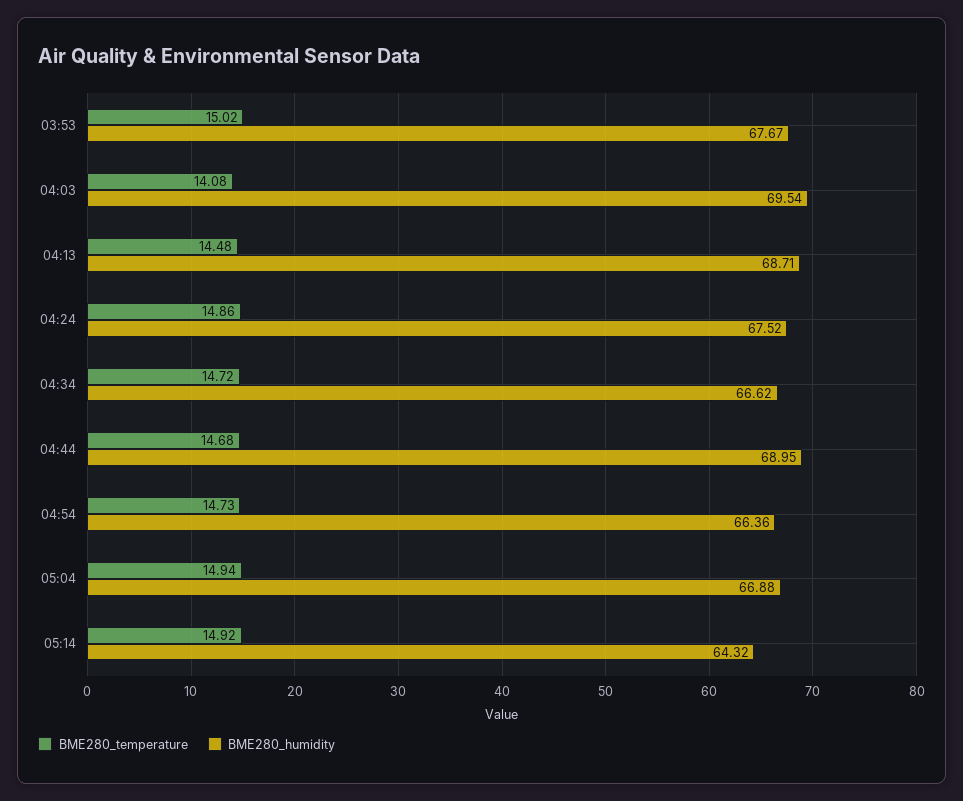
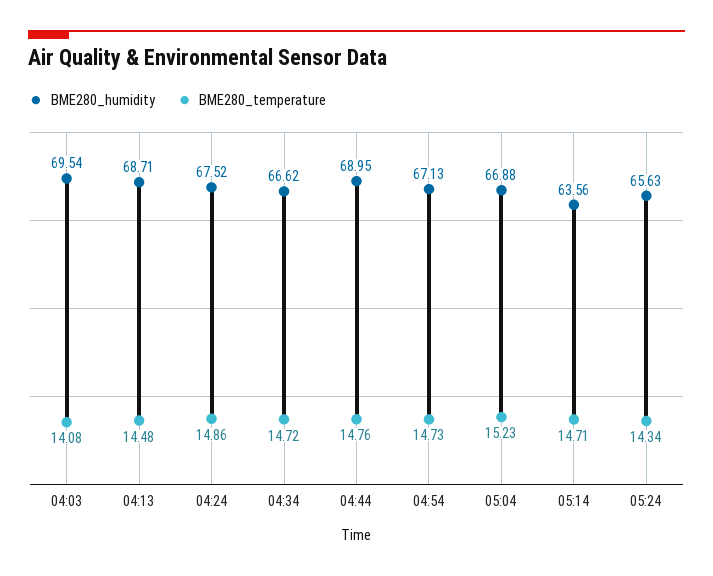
BME280_temperature, 03:53: 15.02 -> none
BME280_humidity, 03:53: 67.67 -> none
BME280_temperature, 04:44: 14.68 -> 14.76
BME280_humidity, 04:54: 66.36 -> 67.13
BME280_temperature, 05:04: 14.94 -> 15.23
BME280_temperature, 05:14: 14.92 -> 14.71
BME280_humidity, 05:14: 64.32 -> 63.56
BME280_humidity, 05:24: none -> 65.63
BME280_temperature, 05:24: none -> 14.34

